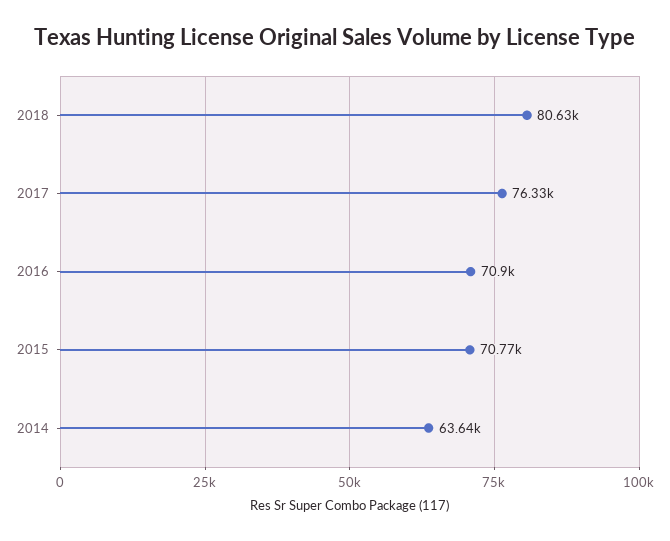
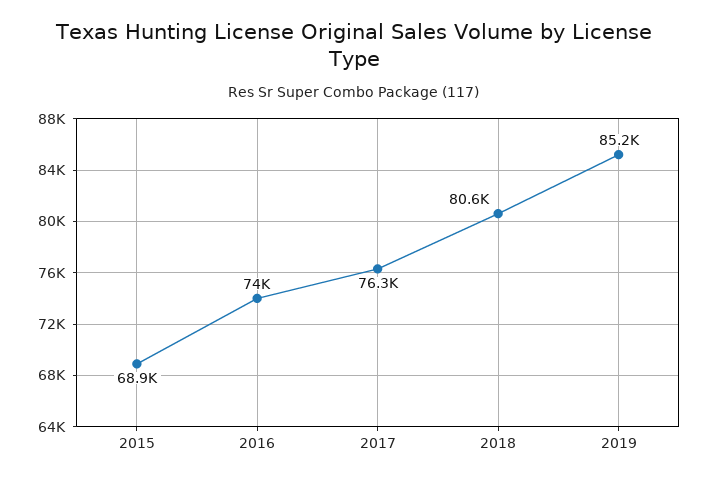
2016: 70900 -> 74000
2015: 70770 -> 68900
2014: 63640 -> none
2019: none -> 85200

